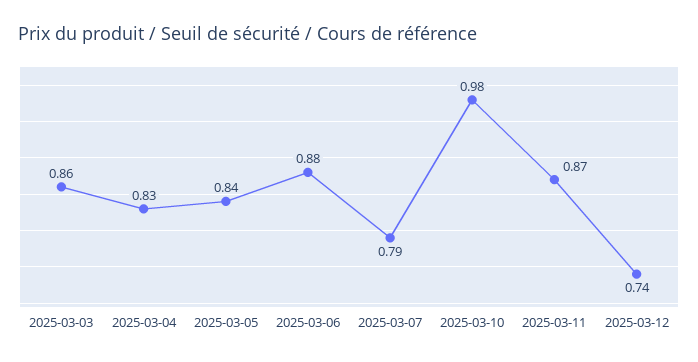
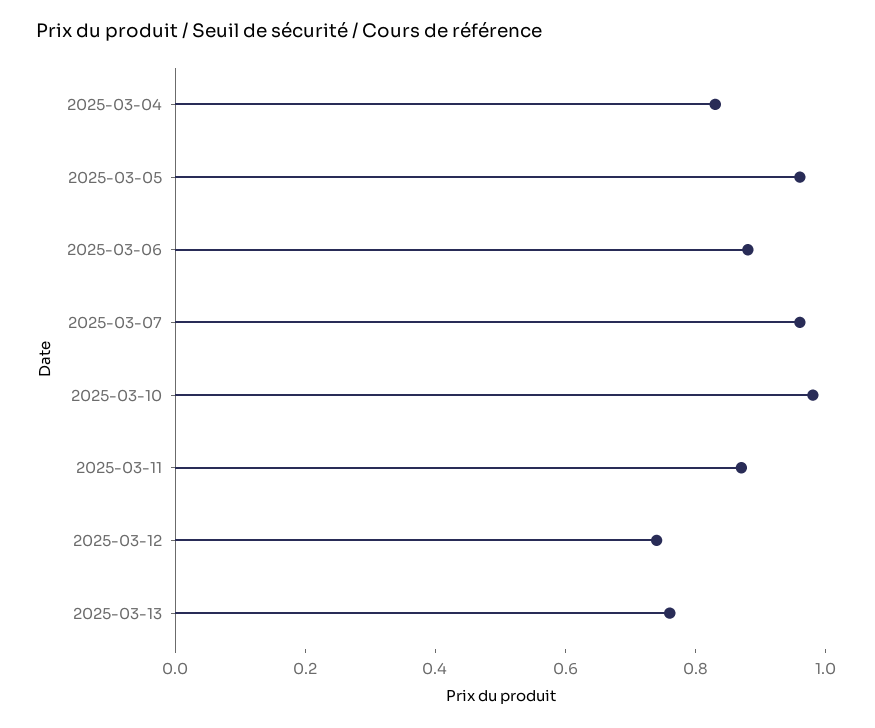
2025-03-03: 0.86 -> none
2025-03-05: 0.84 -> 0.95
2025-03-07: 0.79 -> 0.95
2025-03-13: none -> 0.75

